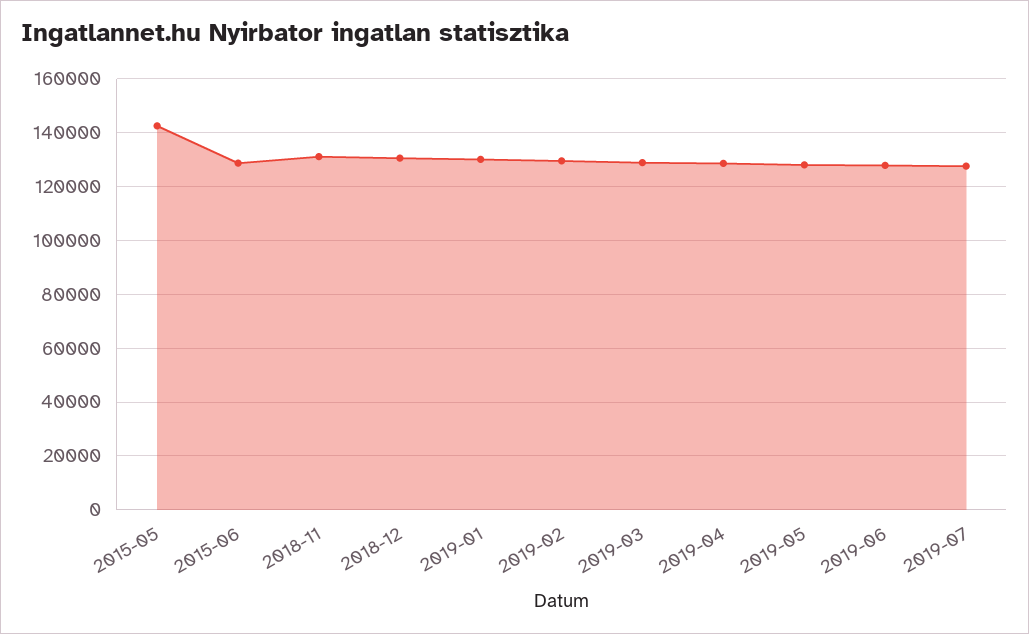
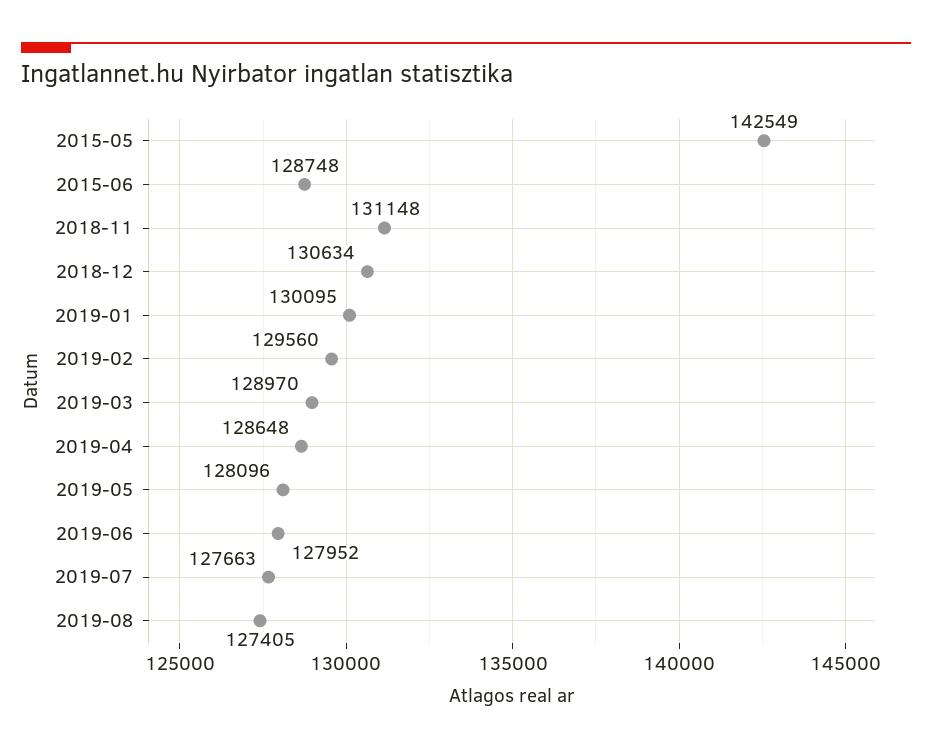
2019-08: none -> 127405

